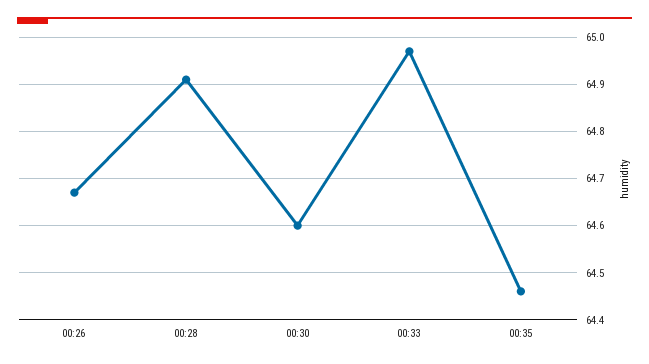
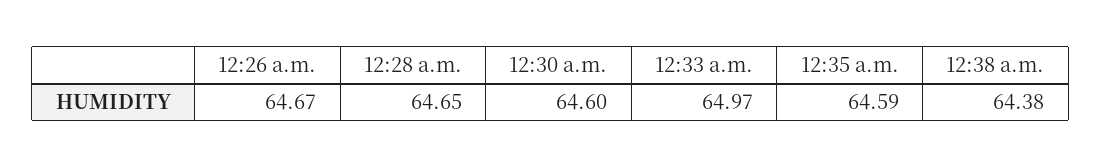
00:28: 64.9 -> 64.65
00:35: 64.45 -> 64.59
12:38 a.m.: none -> 64.38

